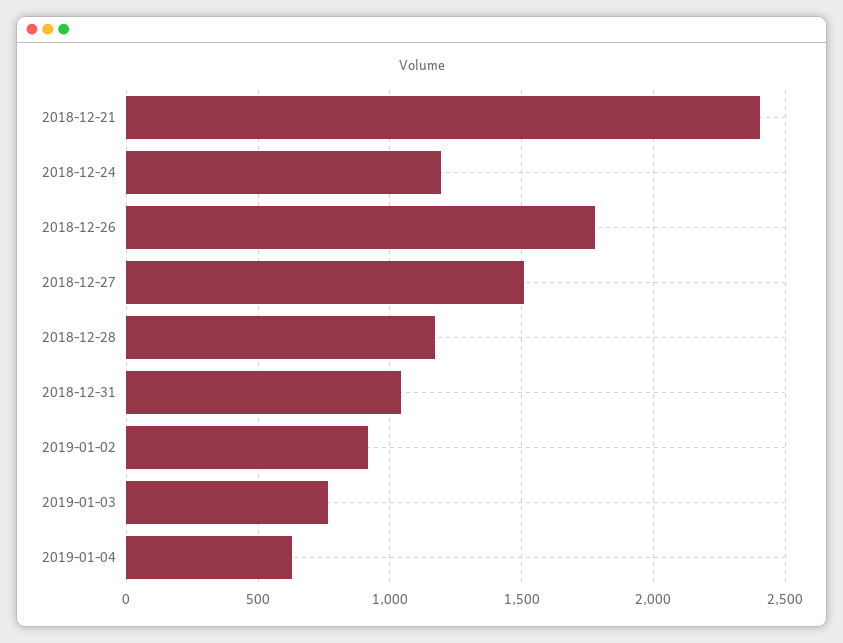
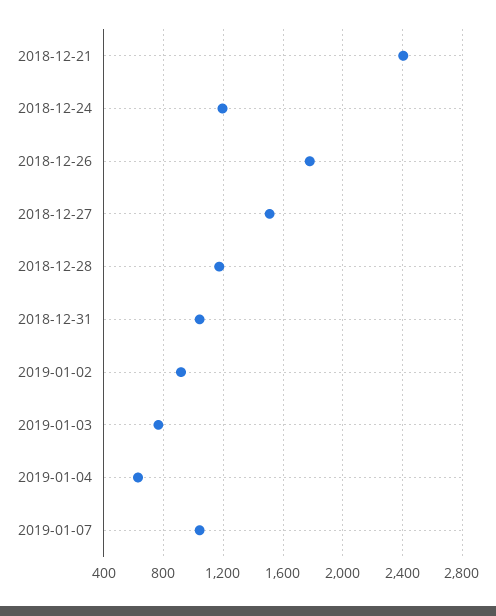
2019-01-07: none -> 1050

